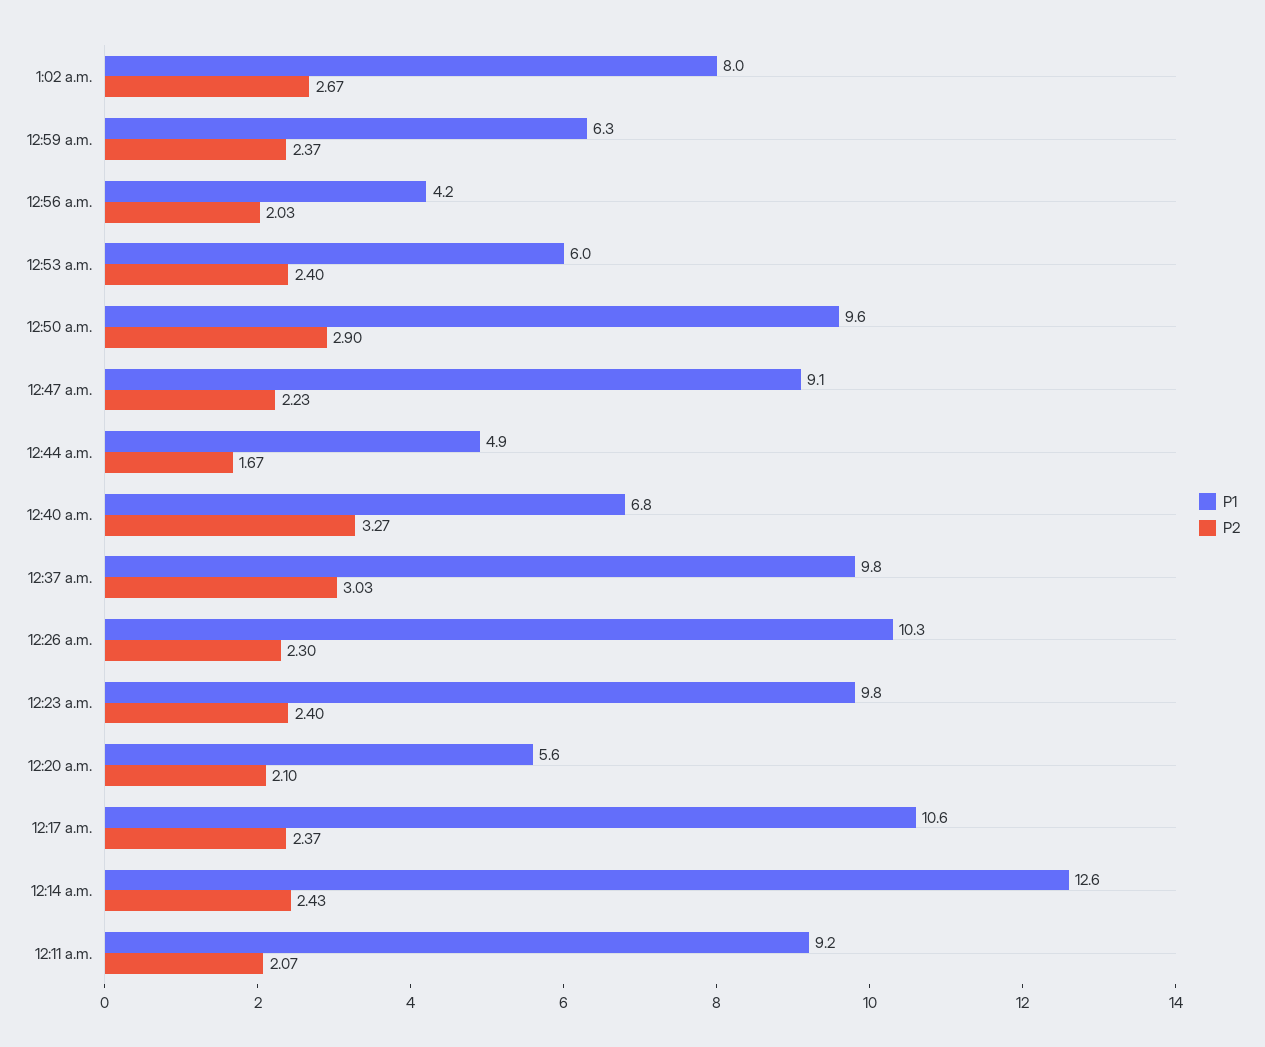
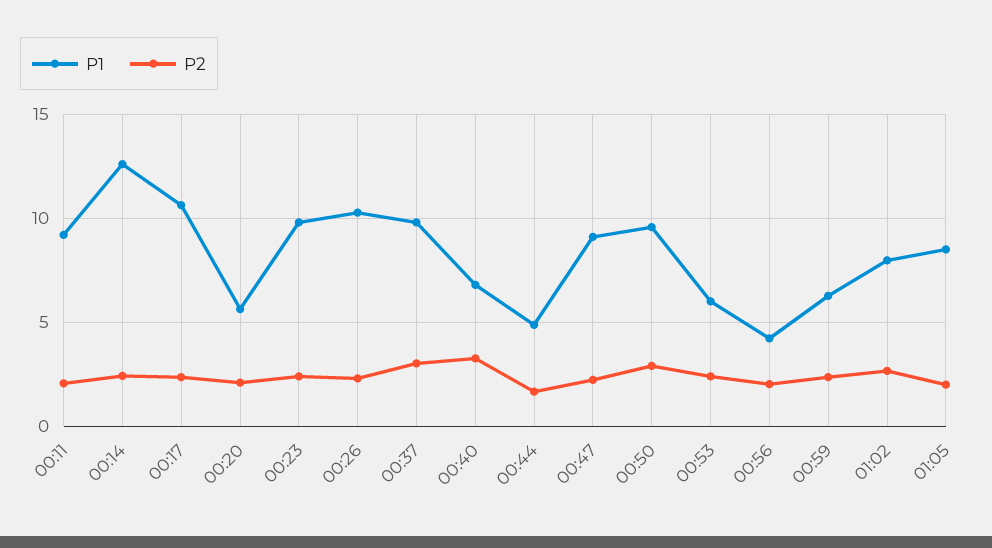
P1, 01:05: none -> 8.5
P2, 01:05: none -> 2

